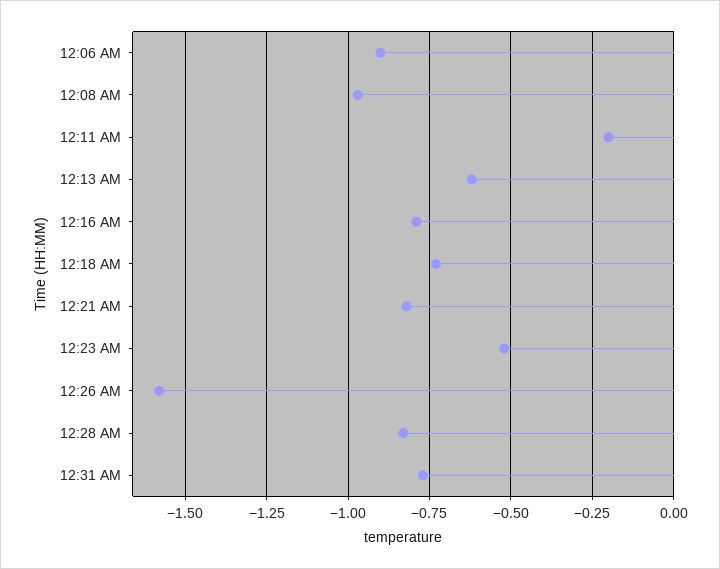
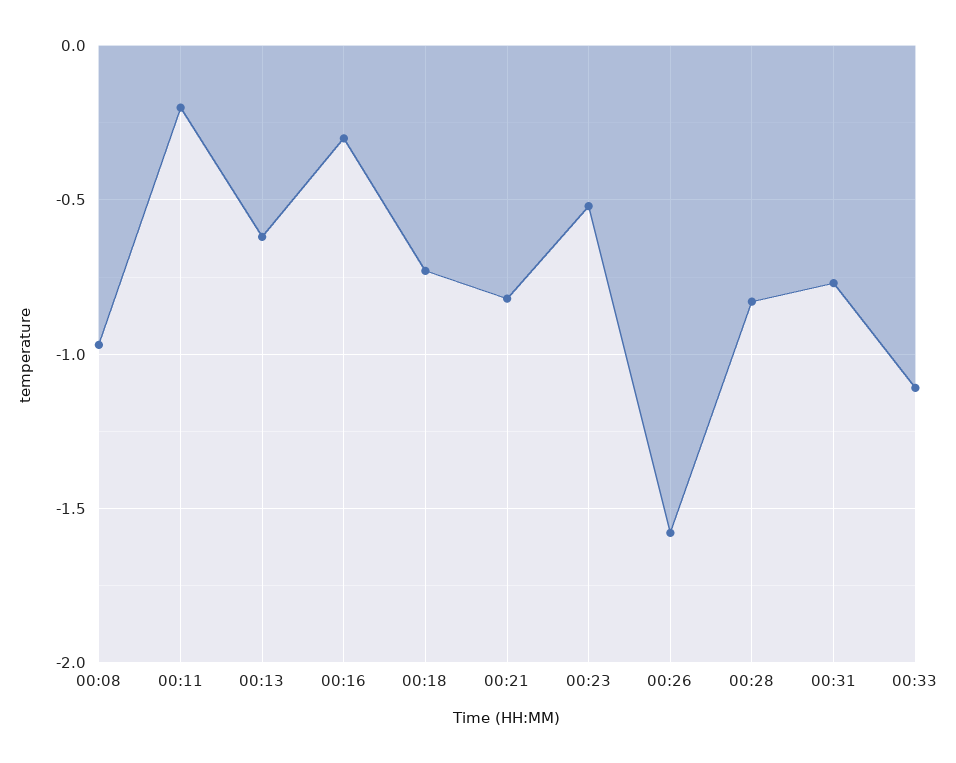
12:06 AM: -0.9 -> none
12:16 AM: -0.8 -> -0.3
00:33: none -> -1.1

